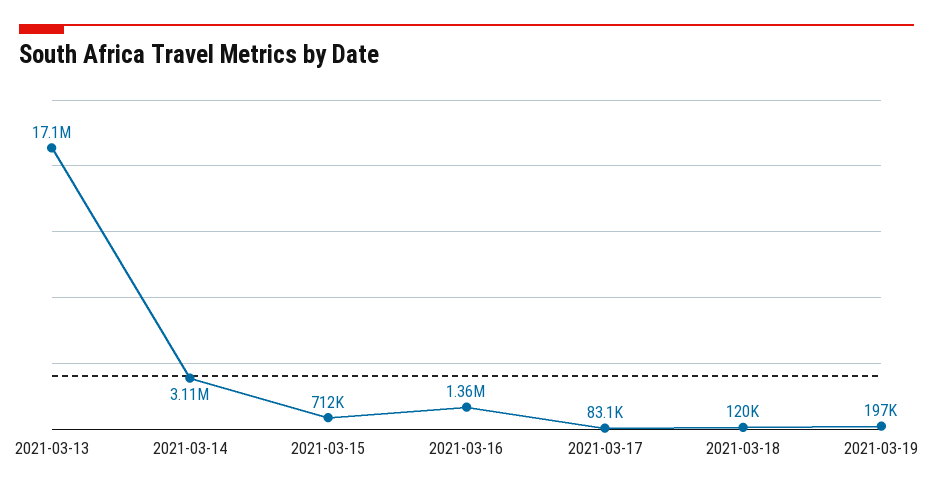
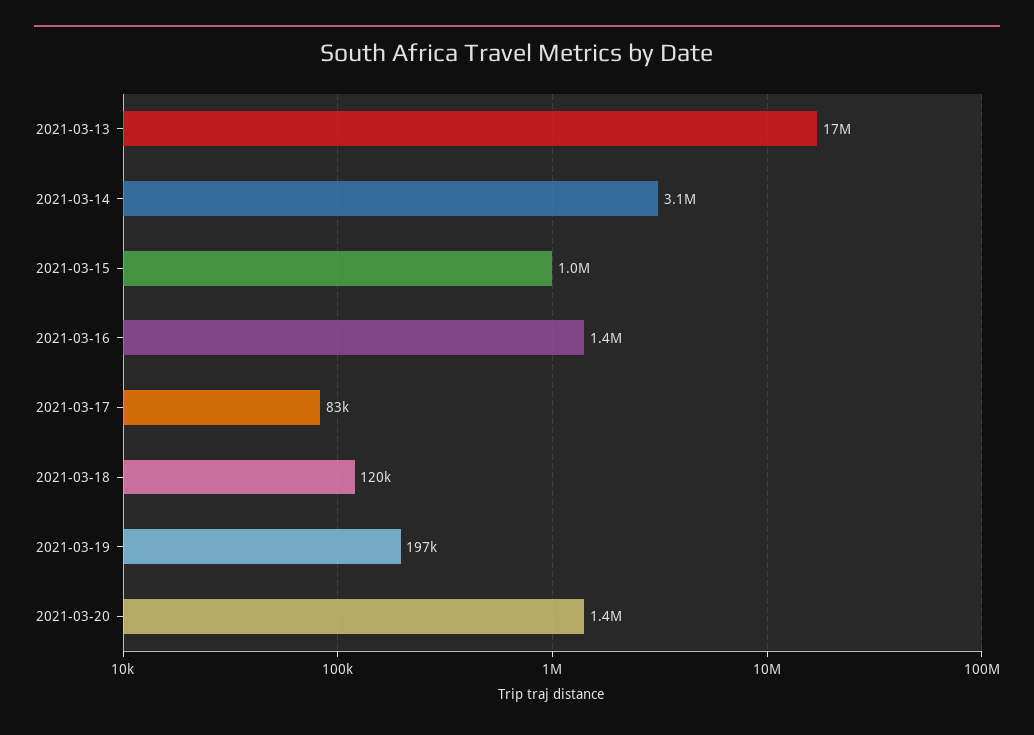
2021-03-15: 712000 -> 1000000
2021-03-20: none -> 1400000

